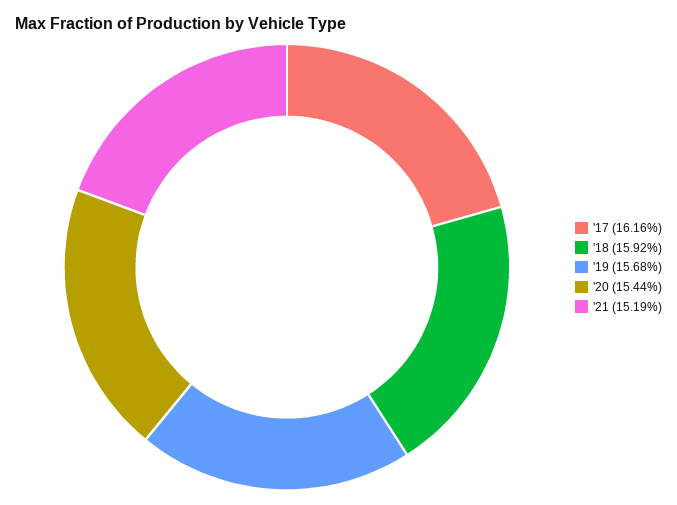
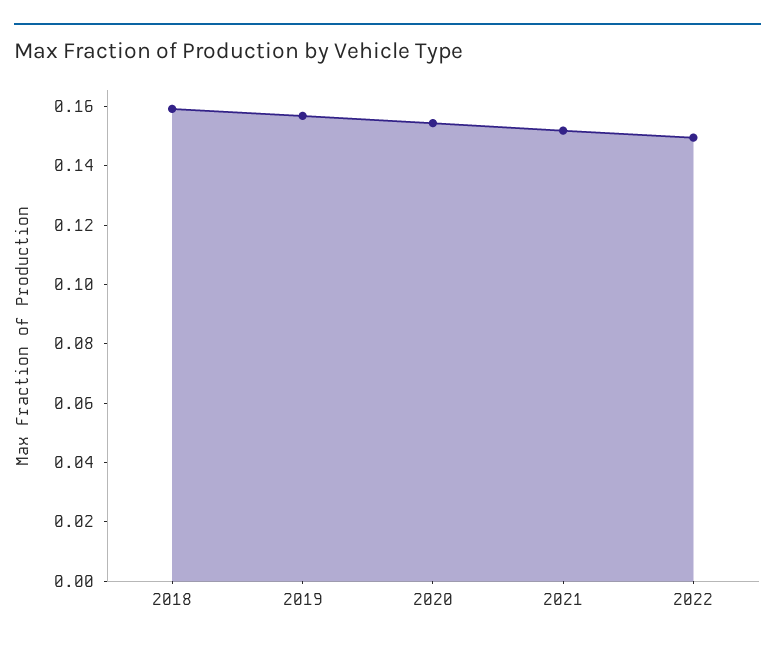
'17: 0.1616 -> none
2022: none -> 0.15

